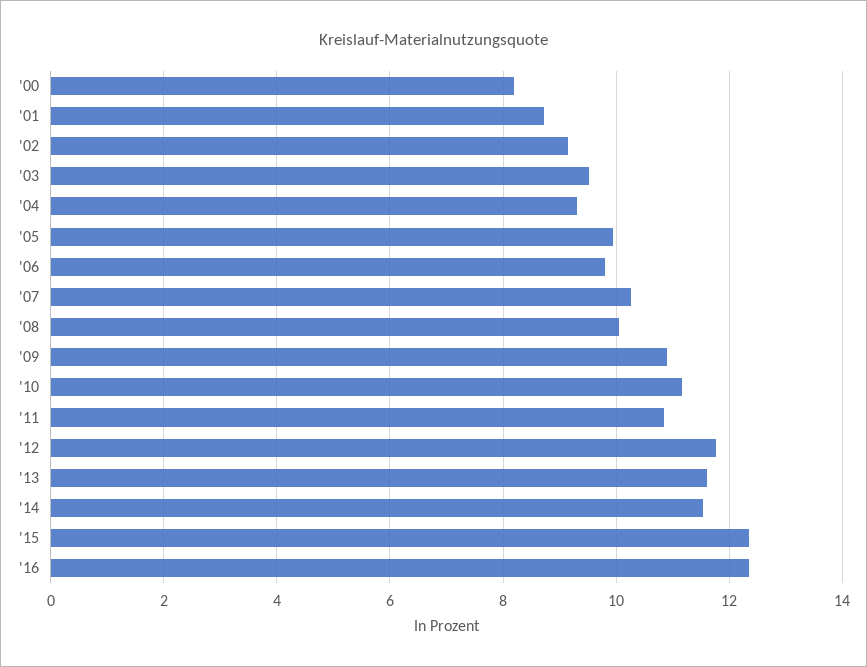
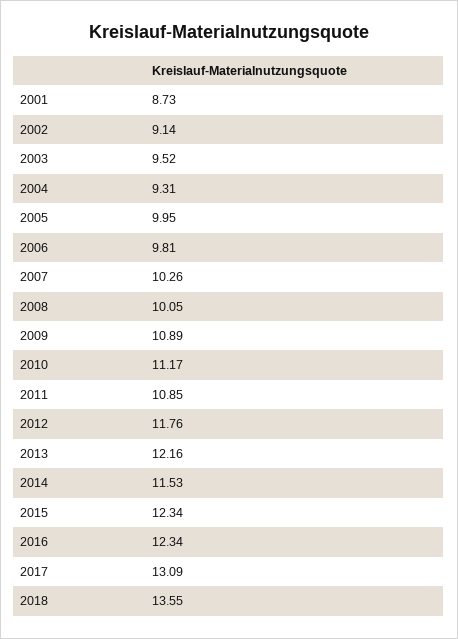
'00: 8.2 -> none
'13: 11.6 -> 12.16
2017: none -> 13.09
2018: none -> 13.55

